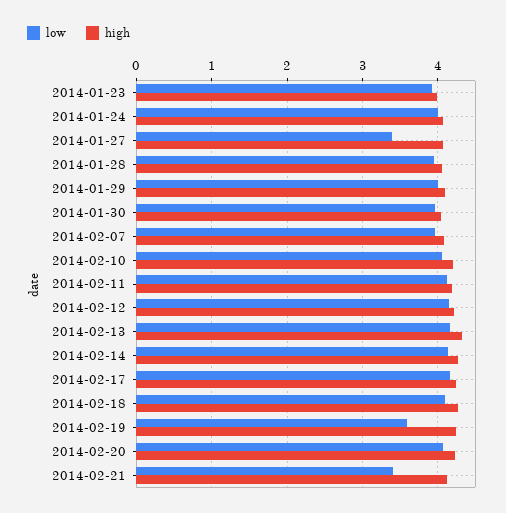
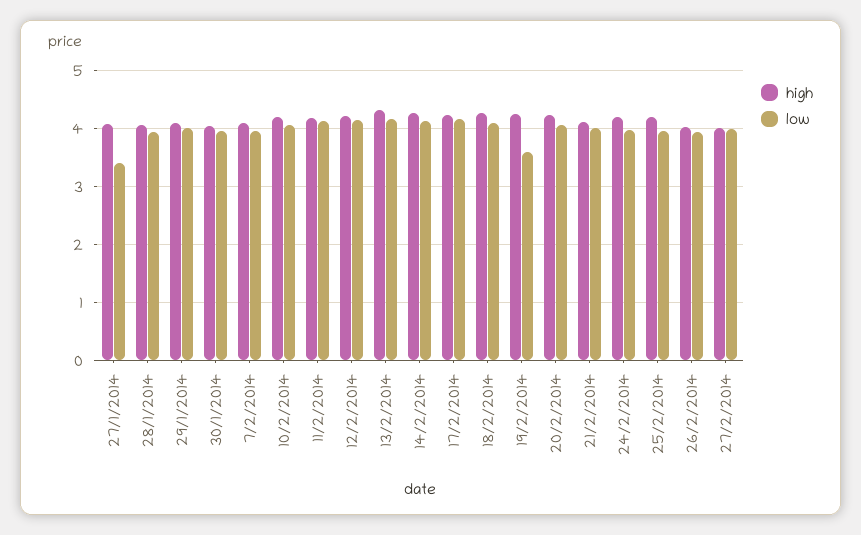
low, 2014-01-23: 3.9 -> none
high, 2014-01-23: 4 -> none
low, 2014-01-24: 4 -> none
high, 2014-01-24: 4.1 -> none
low, 2014-02-21: 3.4 -> 4
high, 24/2/2014: none -> 4.2
low, 24/2/2014: none -> 4
high, 25/2/2014: none -> 4.2
low, 25/2/2014: none -> 4
high, 26/2/2014: none -> 4
low, 26/2/2014: none -> 4
high, 27/2/2014: none -> 4
low, 27/2/2014: none -> 4

